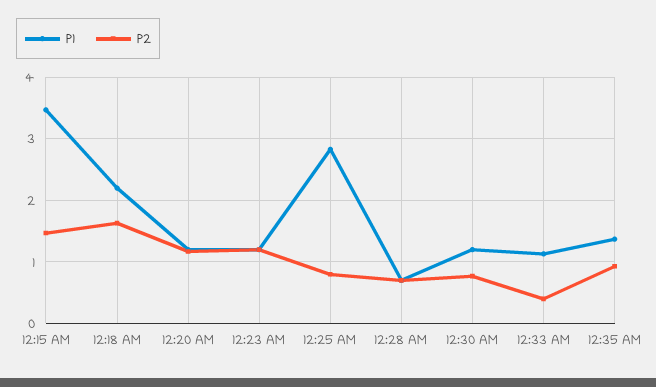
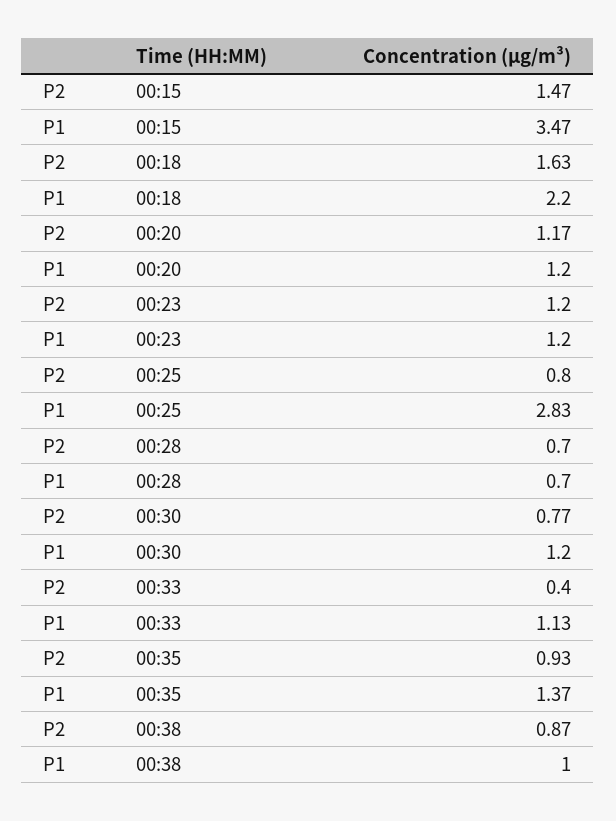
P2, 00:38: none -> 0.87
P1, 00:38: none -> 1

